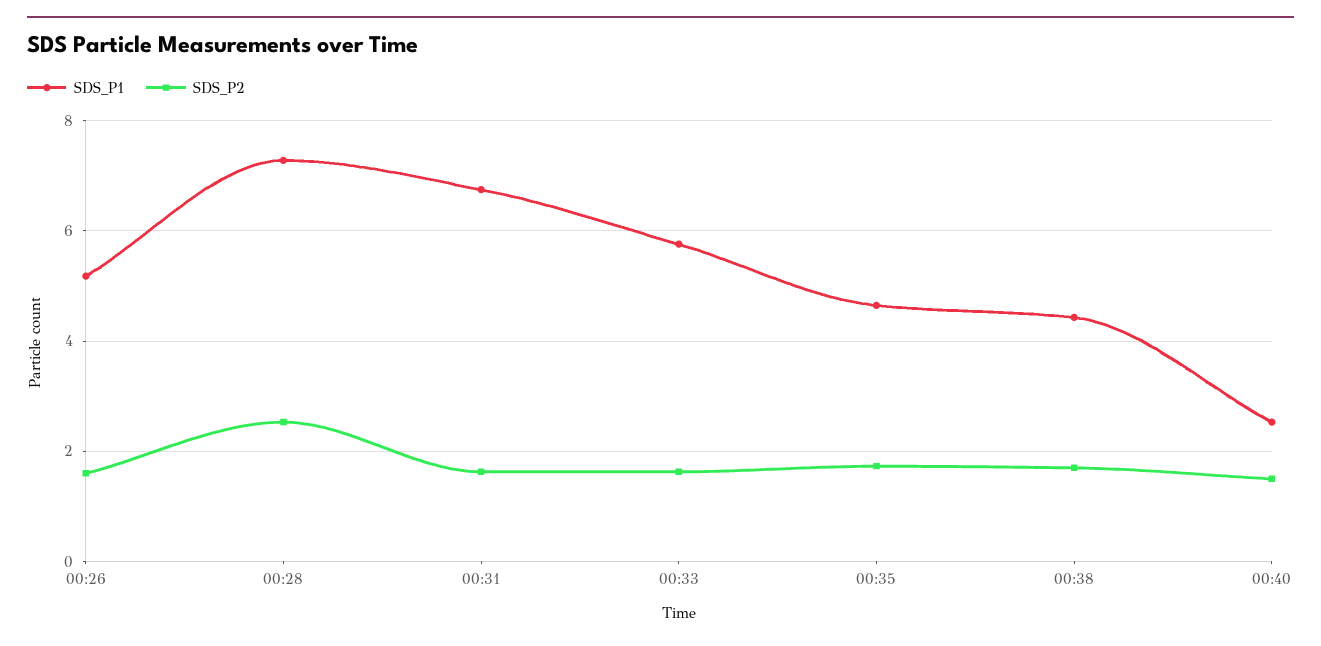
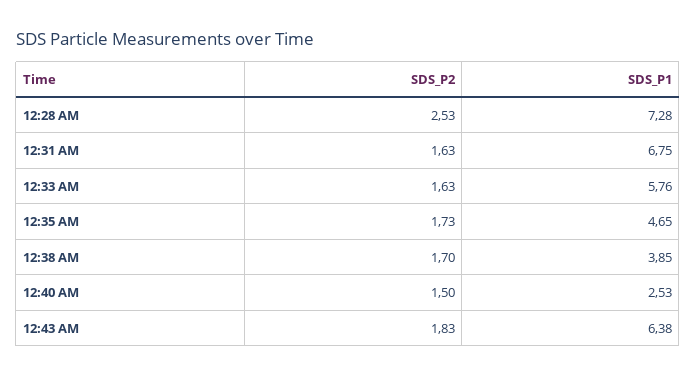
SDS_P1, 00:26: 5.2 -> none
SDS_P2, 00:26: 1.6 -> none
SDS_P1, 00:38: 4.4 -> 3.85
SDS_P2, 12:43 AM: none -> 1.83
SDS_P1, 12:43 AM: none -> 6.38

